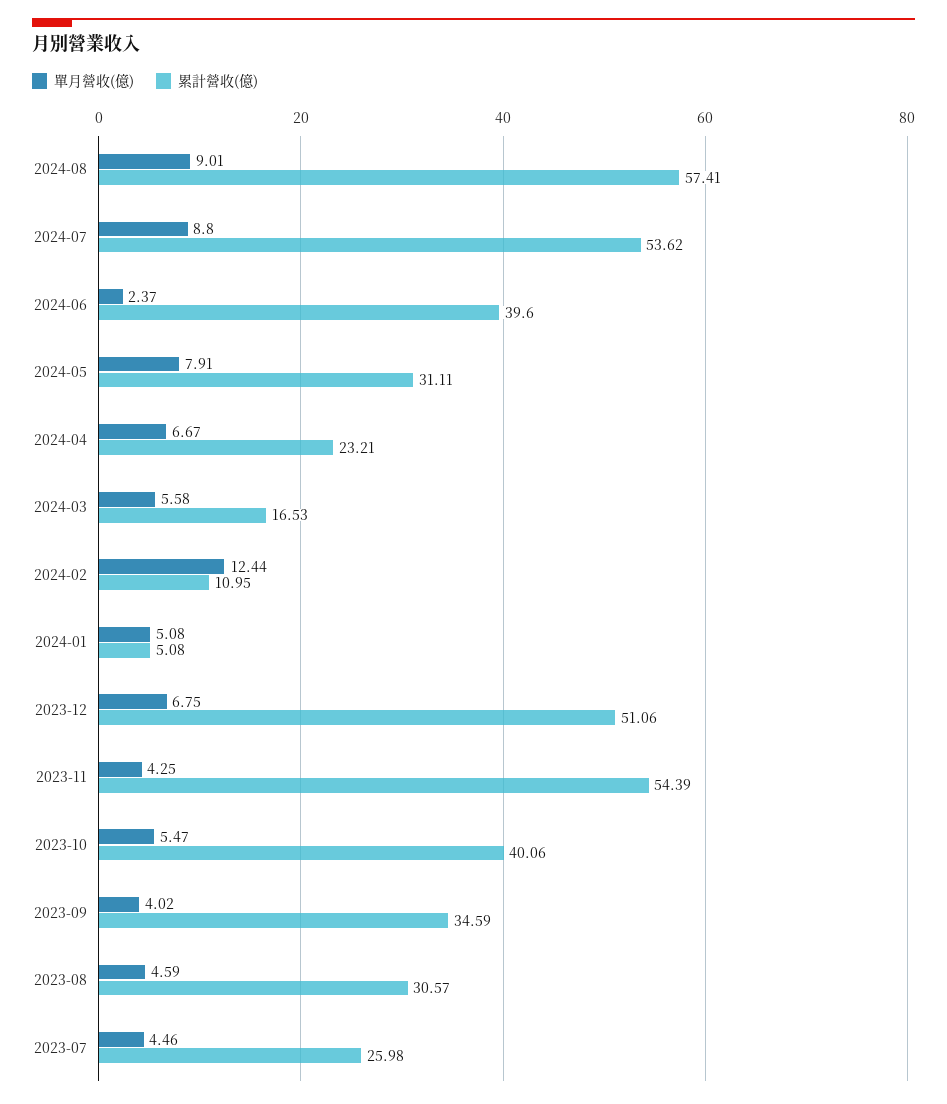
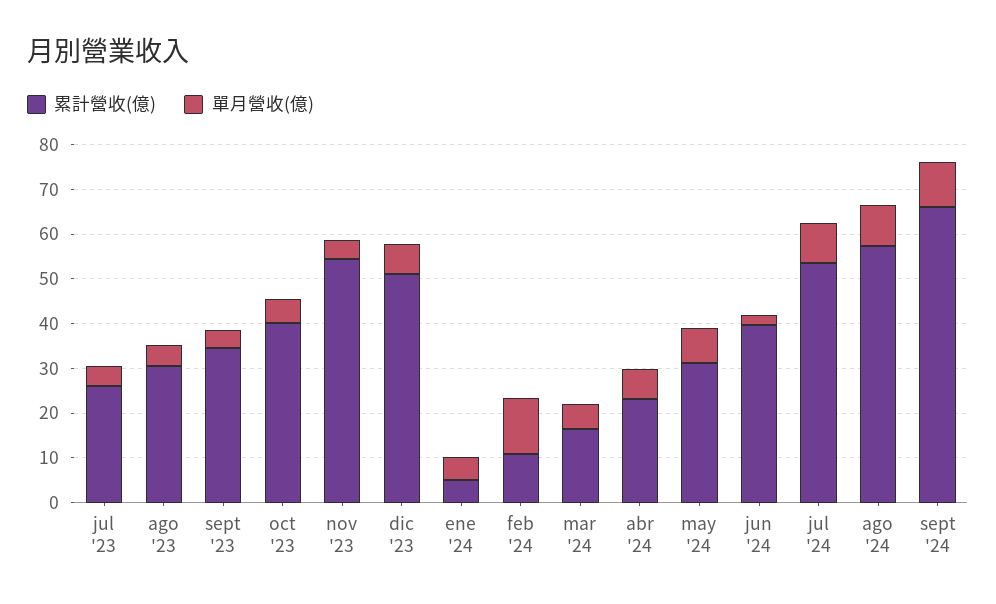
累計營收(億), sept '24: none -> 66
單月營收(億), sept '24: none -> 10

